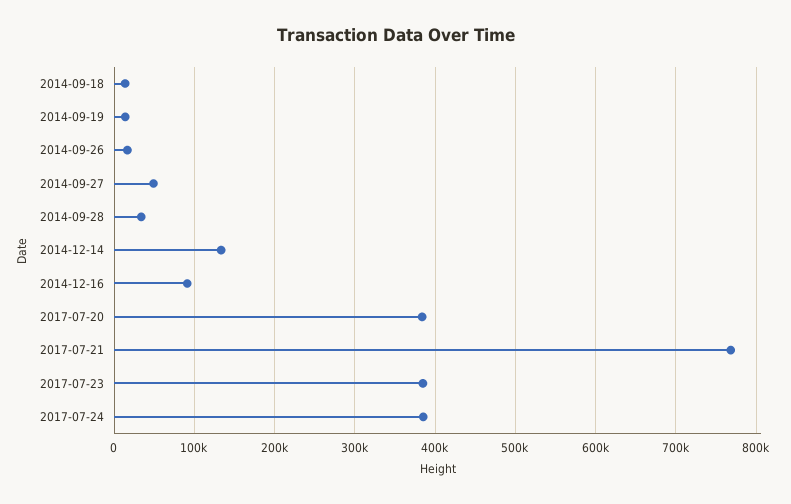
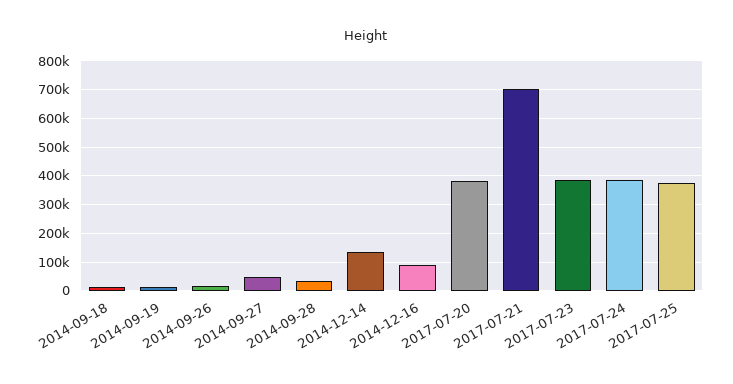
2017-07-21: 770000 -> 700000
2017-07-25: none -> 375000

